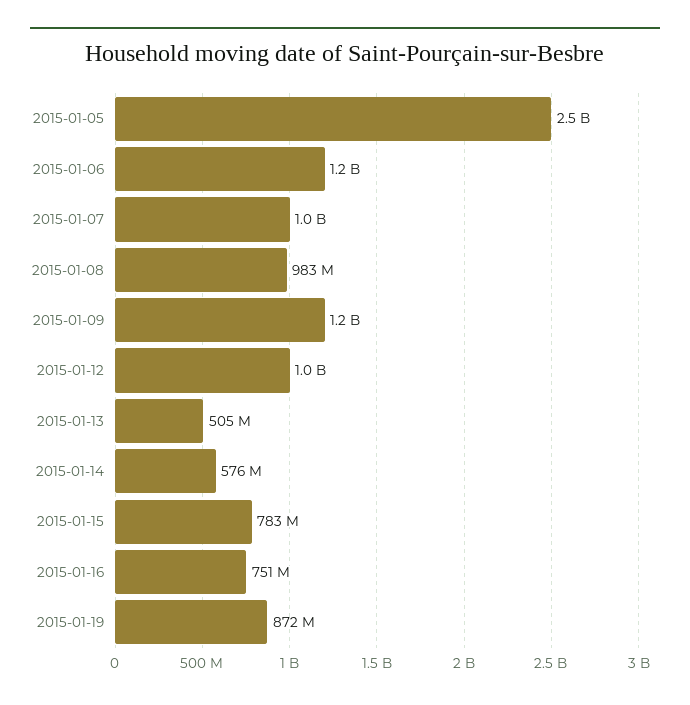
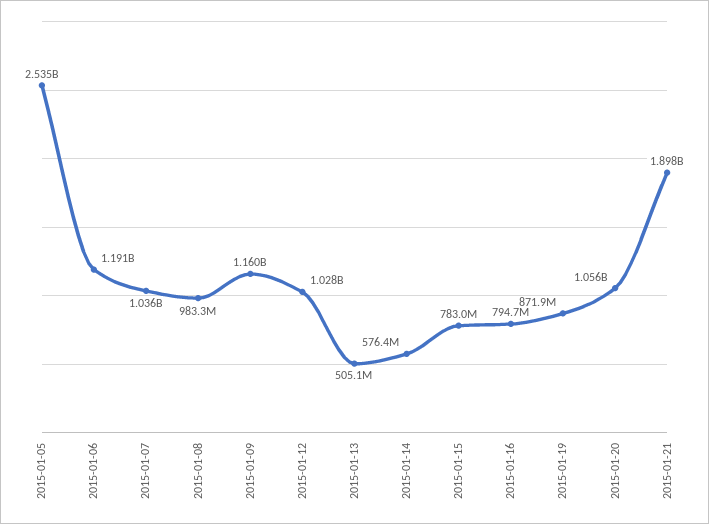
2015-01-16: 751000000 -> 794700000
2015-01-20: none -> 1056000000
2015-01-21: none -> 1898000000

